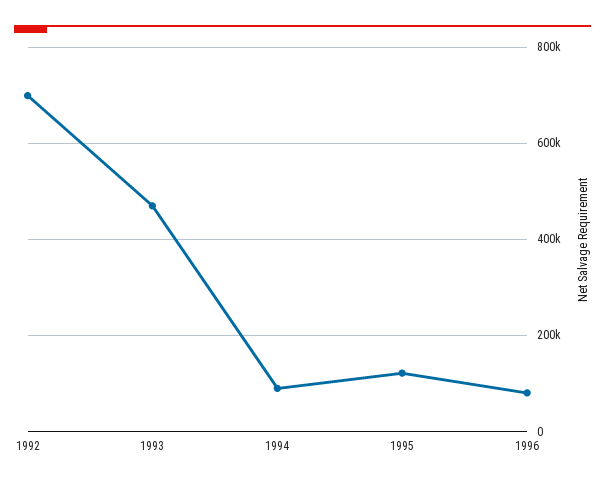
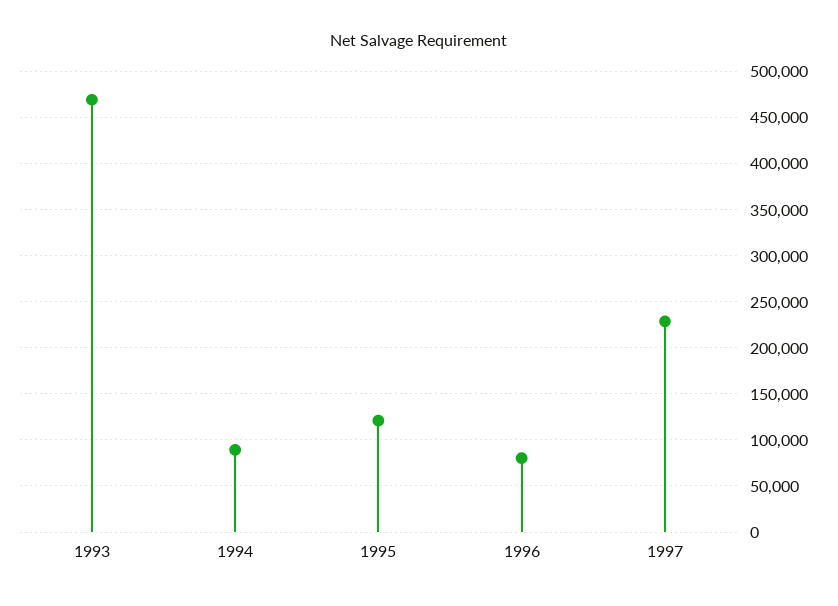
1992: 700000 -> none
1997: none -> 230000

